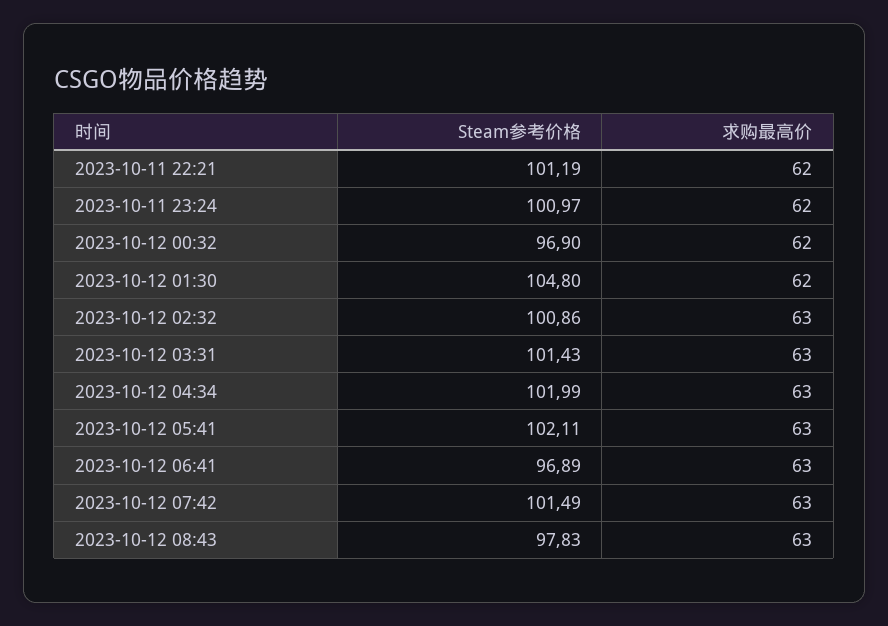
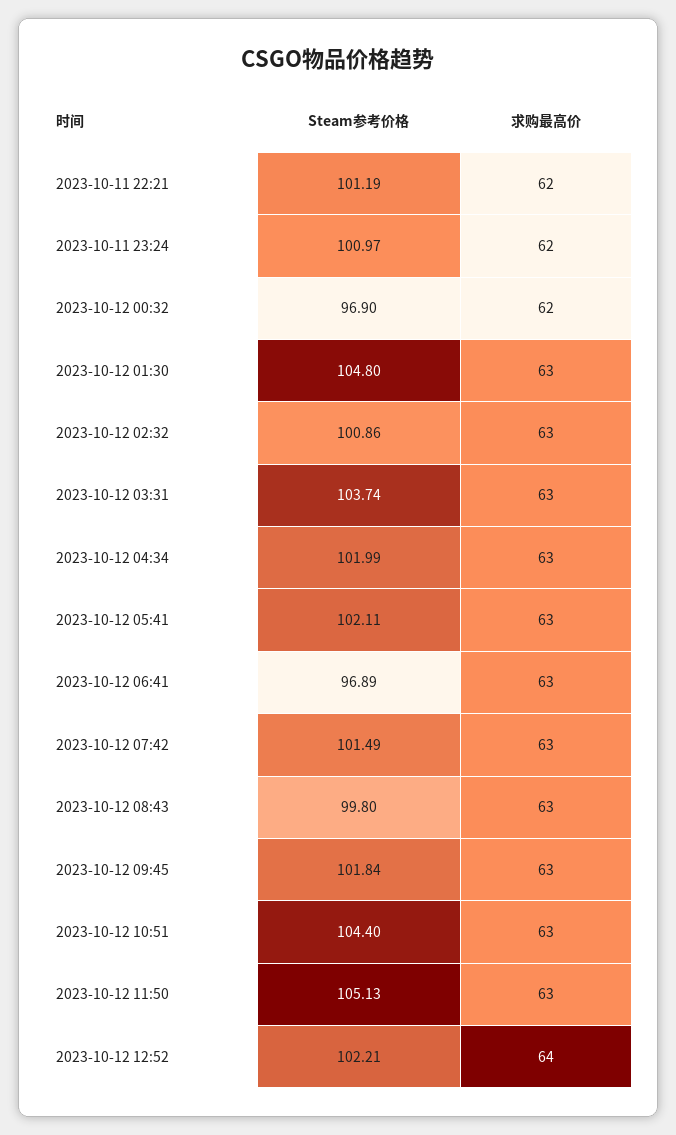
求购最高价, 2023-10-12 01:30: 62 -> 63
Steam参考价格, 2023-10-12 03:31: 101.43 -> 103.74
Steam参考价格, 2023-10-12 08:43: 97.83 -> 99.8
Steam参考价格, 2023-10-12 09:45: none -> 101.84
求购最高价, 2023-10-12 09:45: none -> 63
Steam参考价格, 2023-10-12 10:51: none -> 104.4
求购最高价, 2023-10-12 10:51: none -> 63
Steam参考价格, 2023-10-12 11:50: none -> 105.13
求购最高价, 2023-10-12 11:50: none -> 63
Steam参考价格, 2023-10-12 12:52: none -> 102.21
求购最高价, 2023-10-12 12:52: none -> 64

